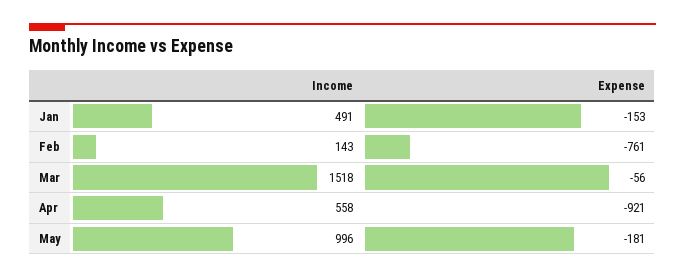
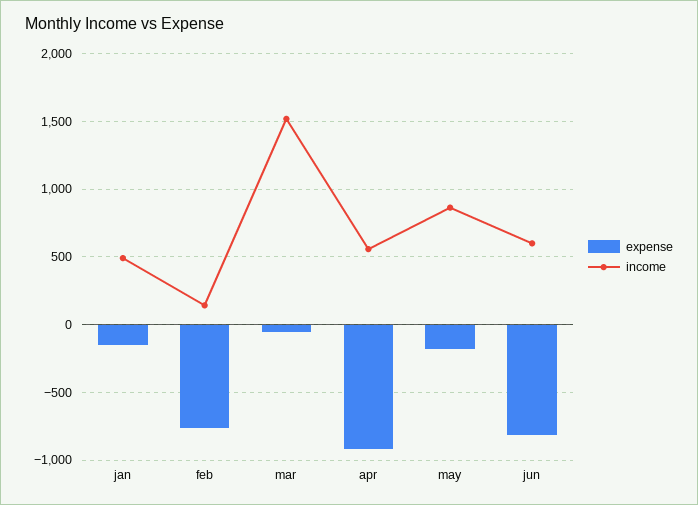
Income, May: 996 -> 850
Expense, jun: none -> -800
Income, jun: none -> 600

